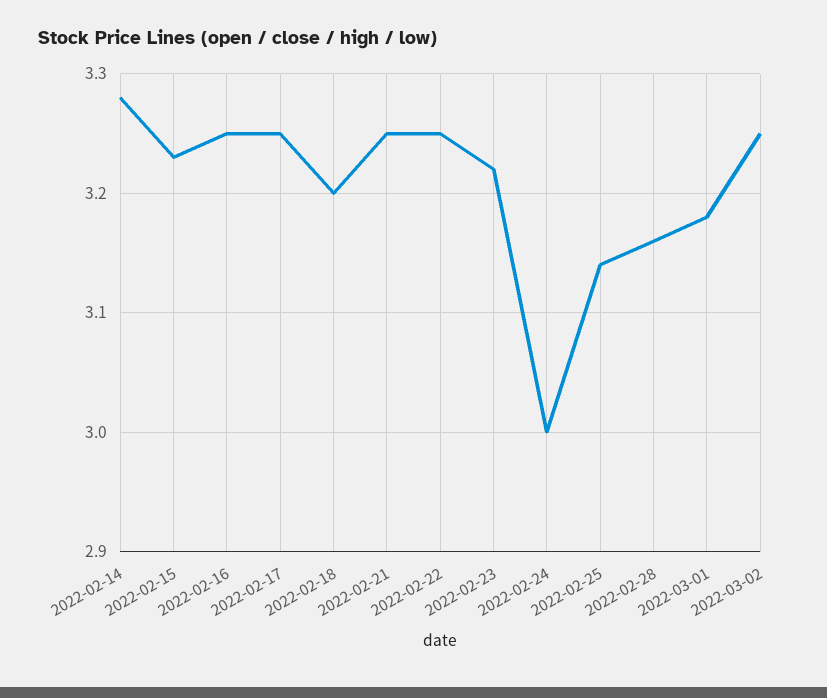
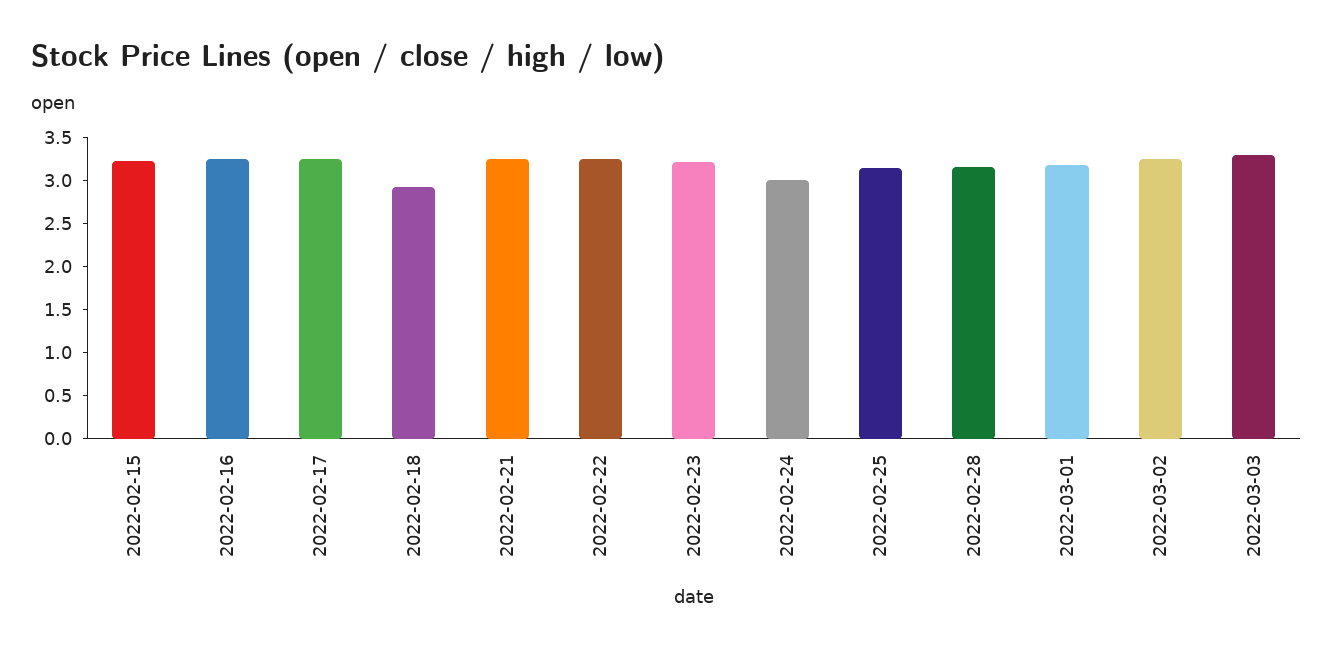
2022-02-14: 3.28 -> none
2022-02-18: 3.2 -> 2.9
2022-03-03: none -> 3.3

